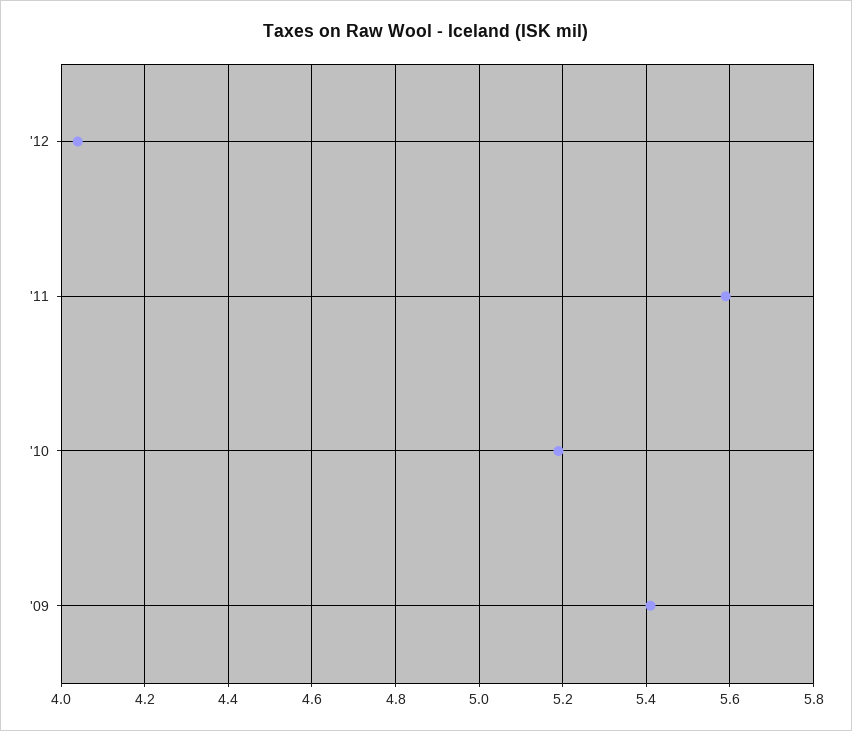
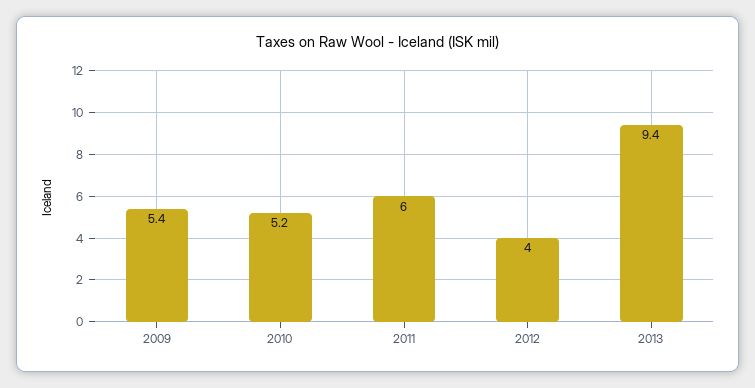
'11: 5.6 -> 6
2013: none -> 9.4

